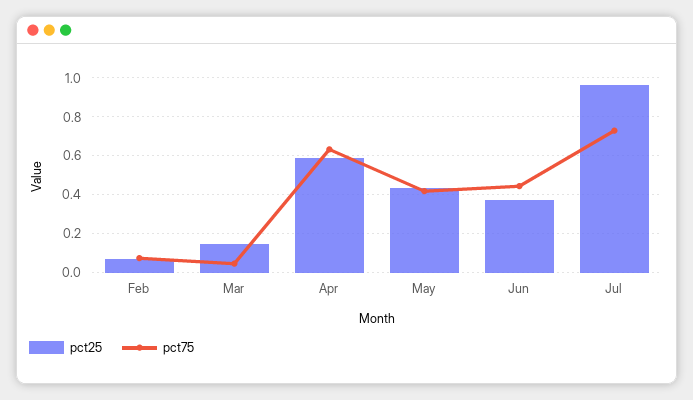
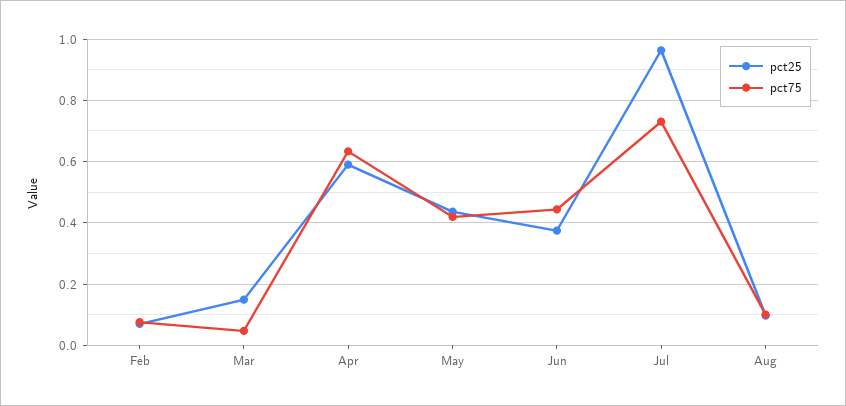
pct25, Aug: none -> 0.1
pct75, Aug: none -> 0.1

